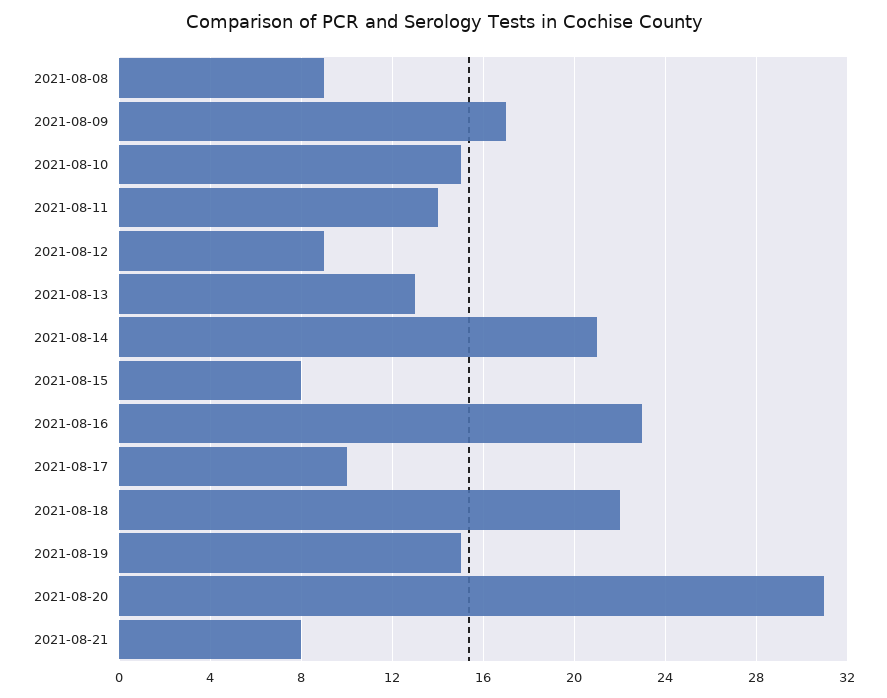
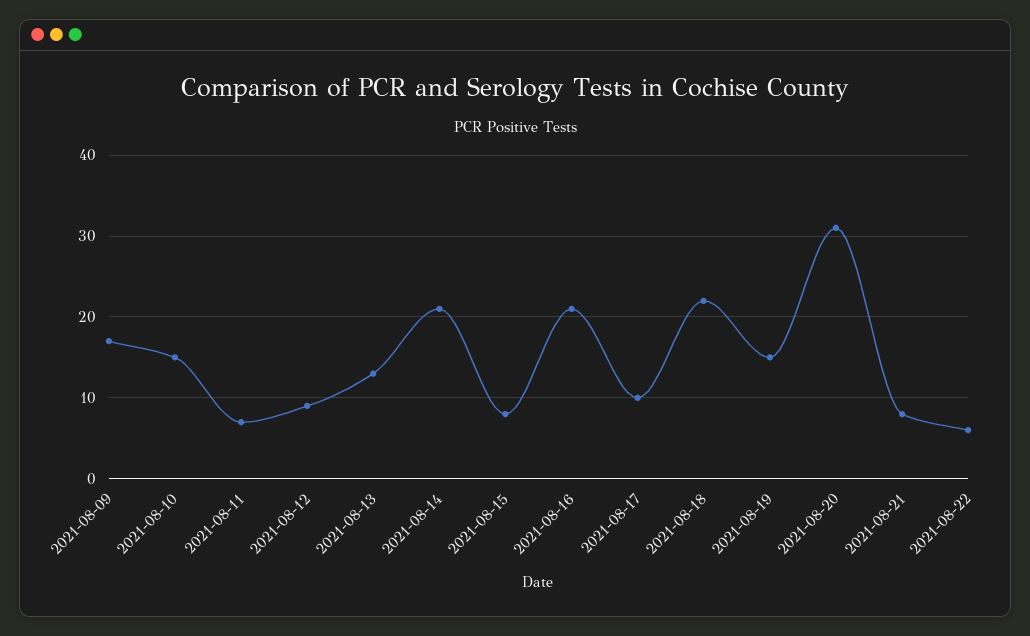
2021-08-08: 9 -> none
2021-08-11: 14 -> 7
2021-08-16: 23 -> 21
2021-08-22: none -> 6

